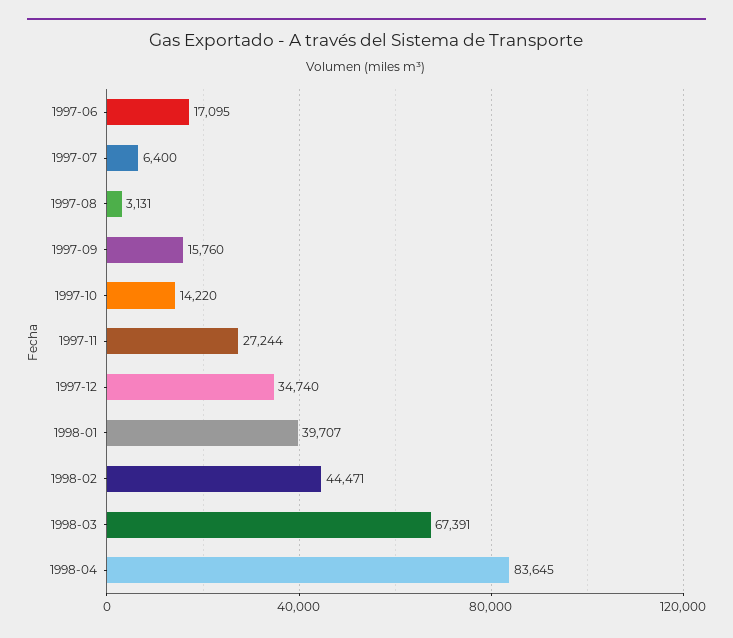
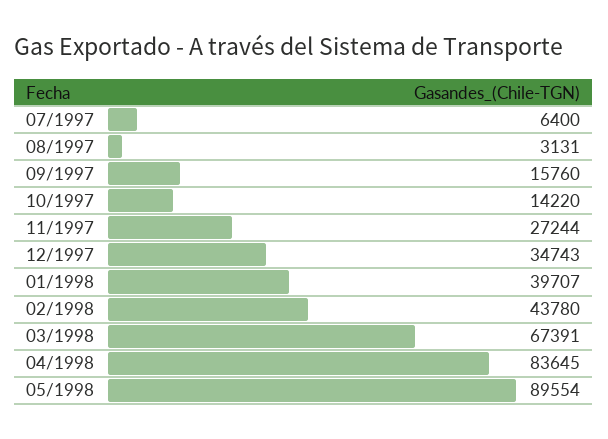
1997-06: 17095 -> none
1997-12: 34740 -> 34743
1998-02: 44471 -> 43780
05/1998: none -> 89554

